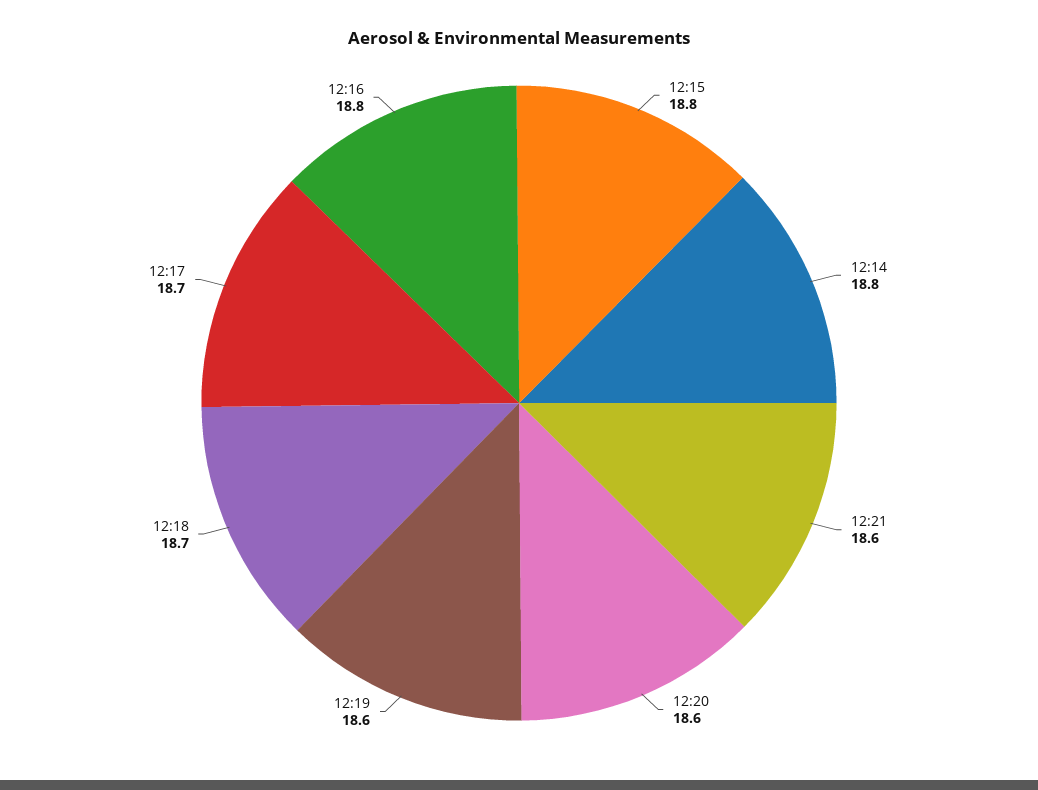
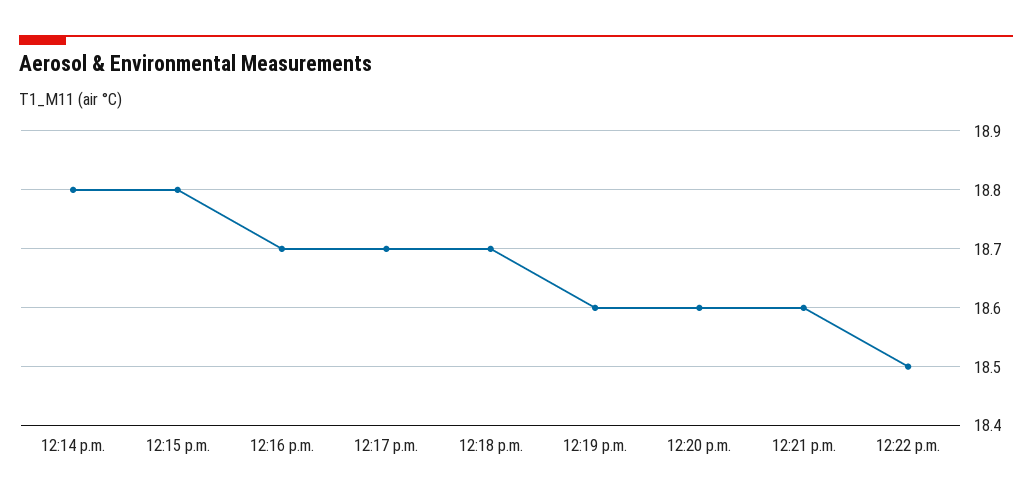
12:16: 18.8 -> 18.7
12:22 p.m.: none -> 18.5

